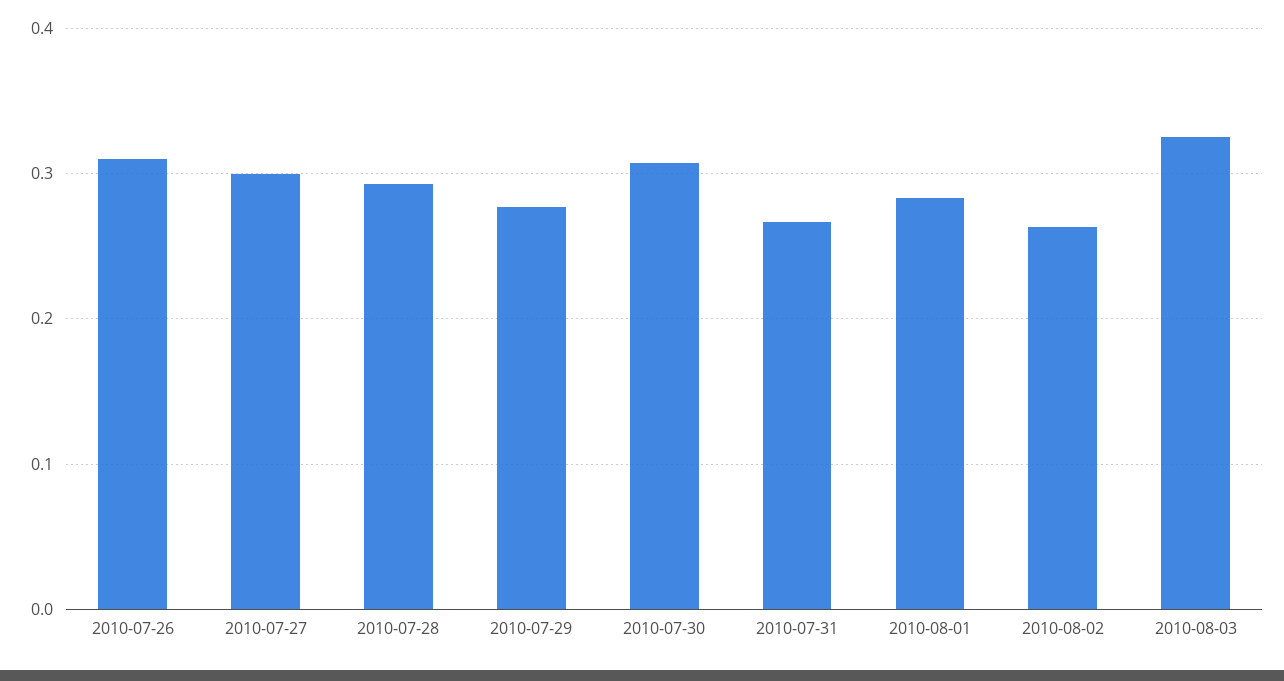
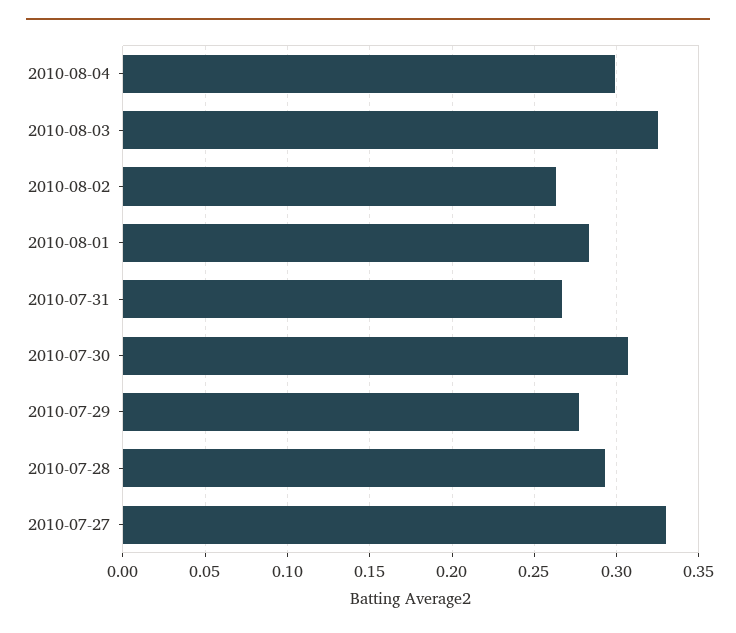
2010-07-26: 0.31 -> none
2010-07-27: 0.3 -> 0.33
2010-08-04: none -> 0.3

